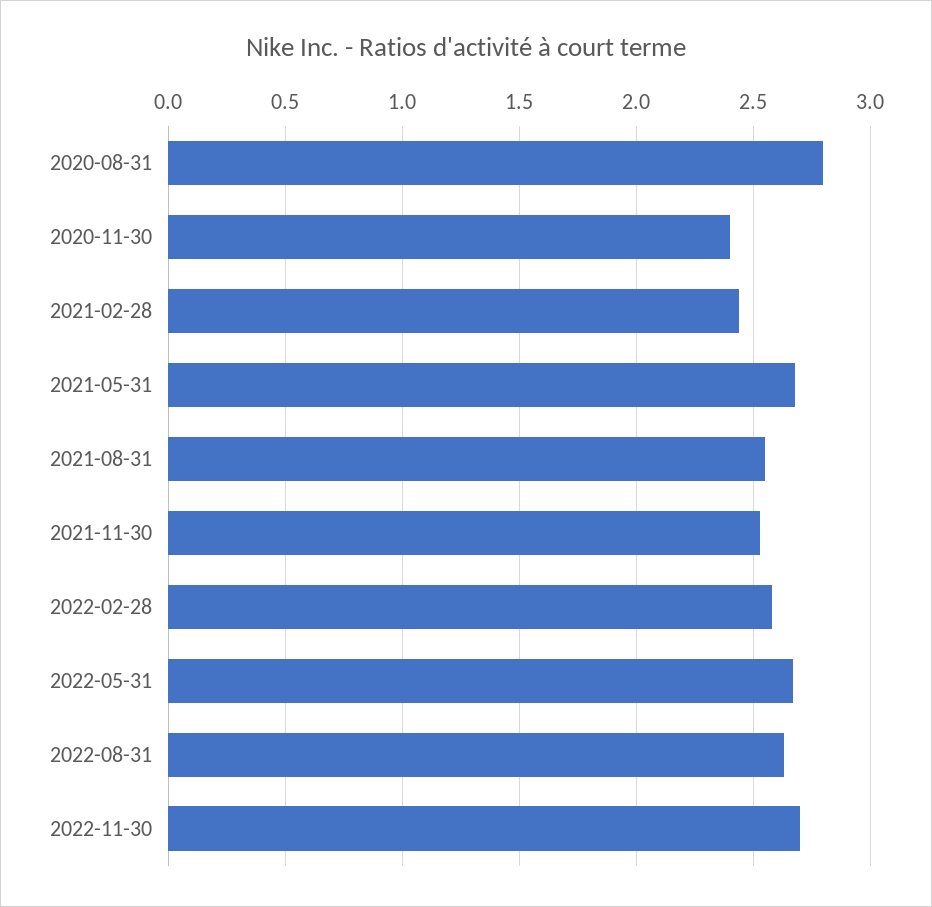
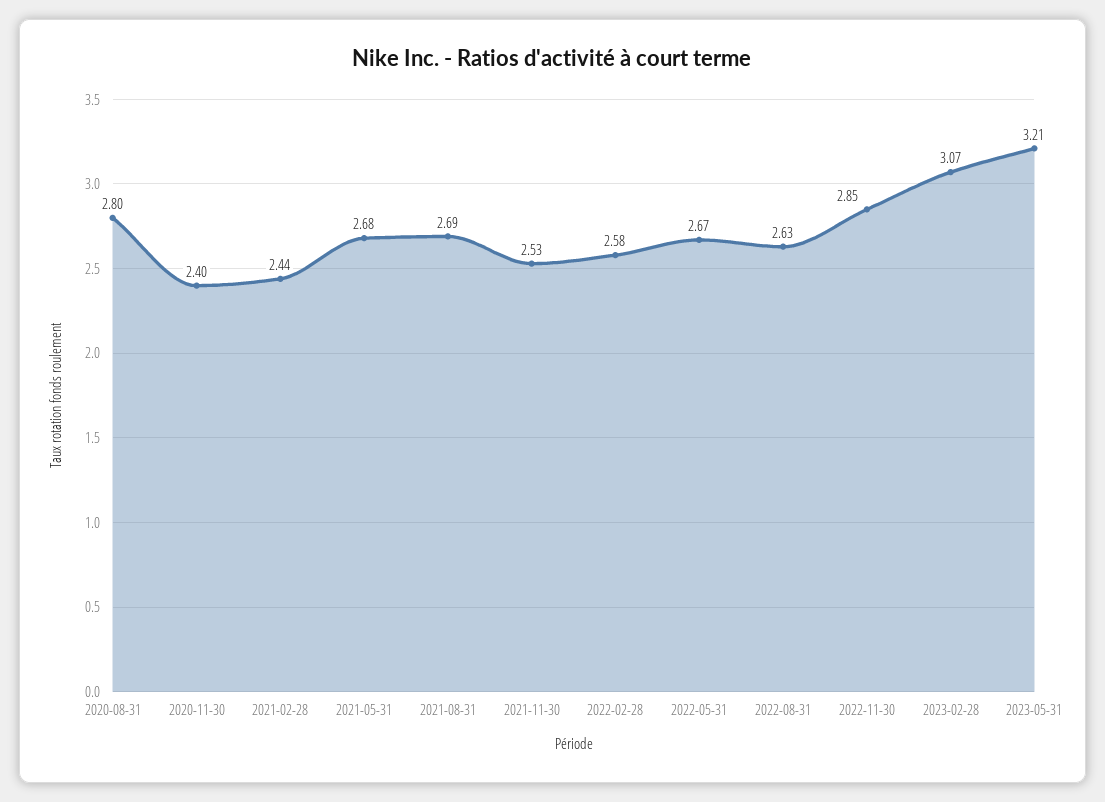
2021-08-31: 2.55 -> 2.69
2022-11-30: 2.7 -> 2.85
2023-02-28: none -> 3.07
2023-05-31: none -> 3.21

